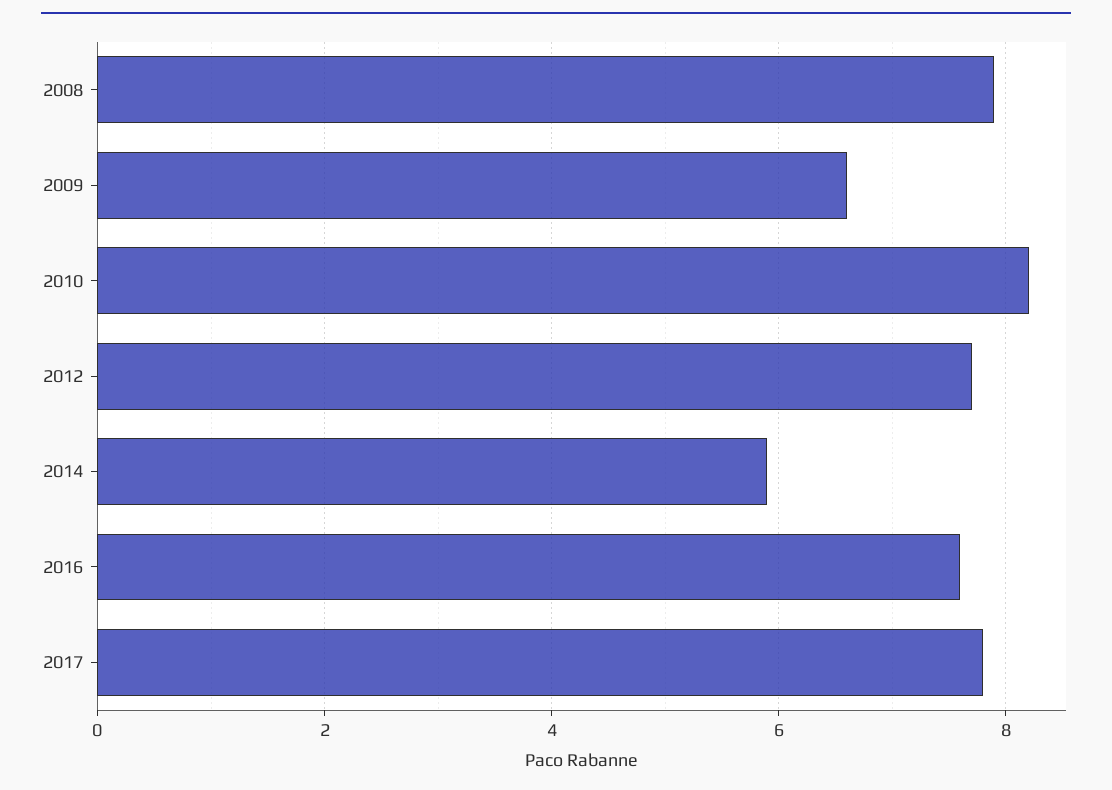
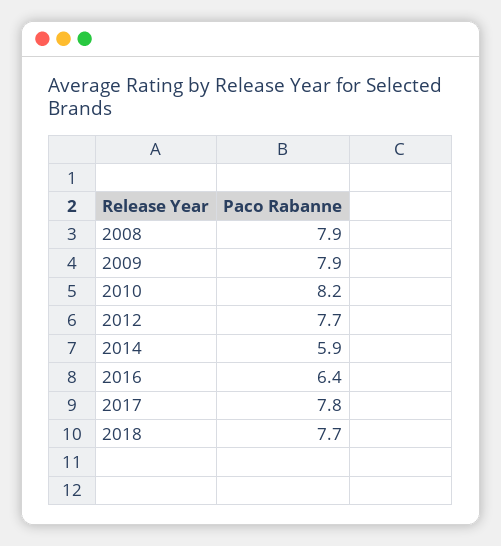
2009: 6.5 -> 7.9
2016: 7.5 -> 6.4
2018: none -> 7.7

